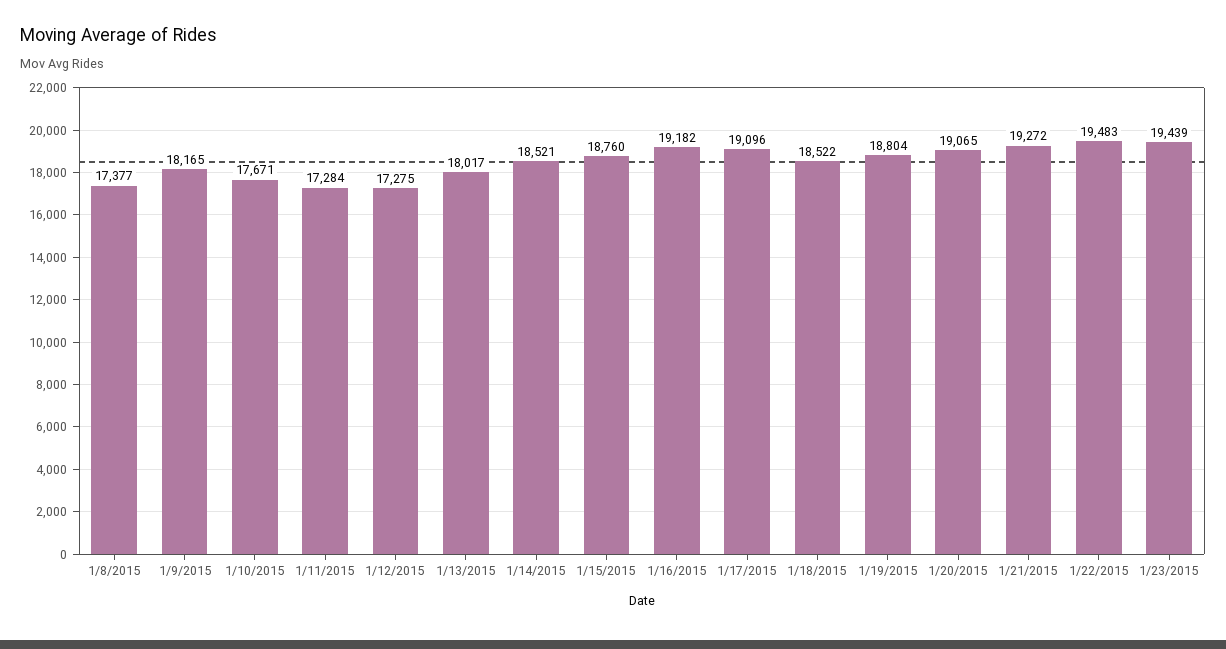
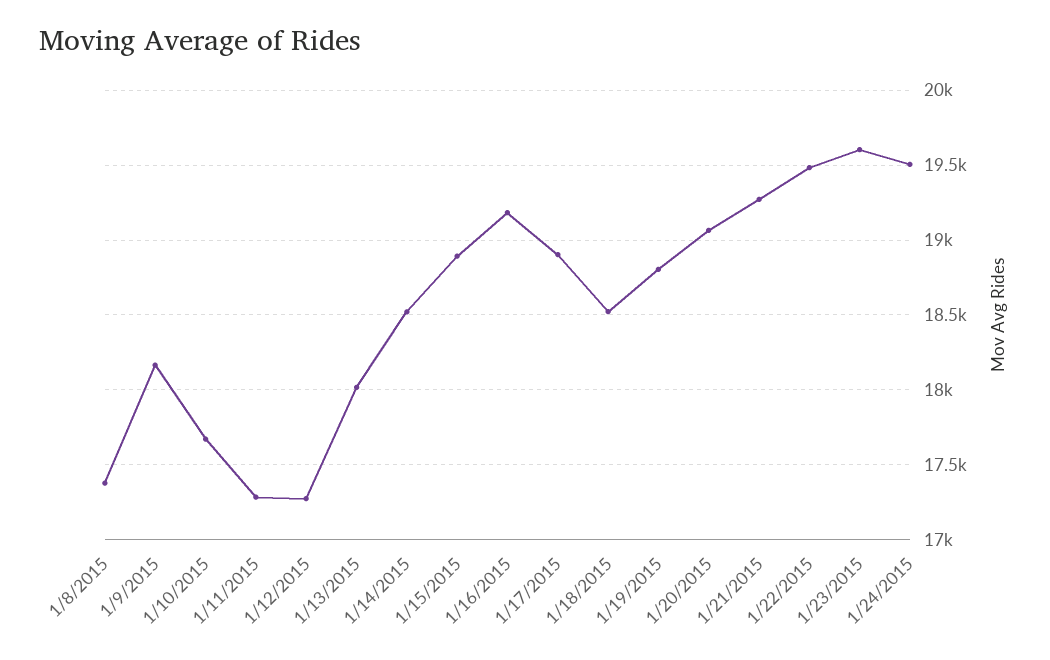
1/15/2015: 18760 -> 18900
1/17/2015: 19096 -> 18900
1/23/2015: 19439 -> 19600
1/24/2015: none -> 19500

